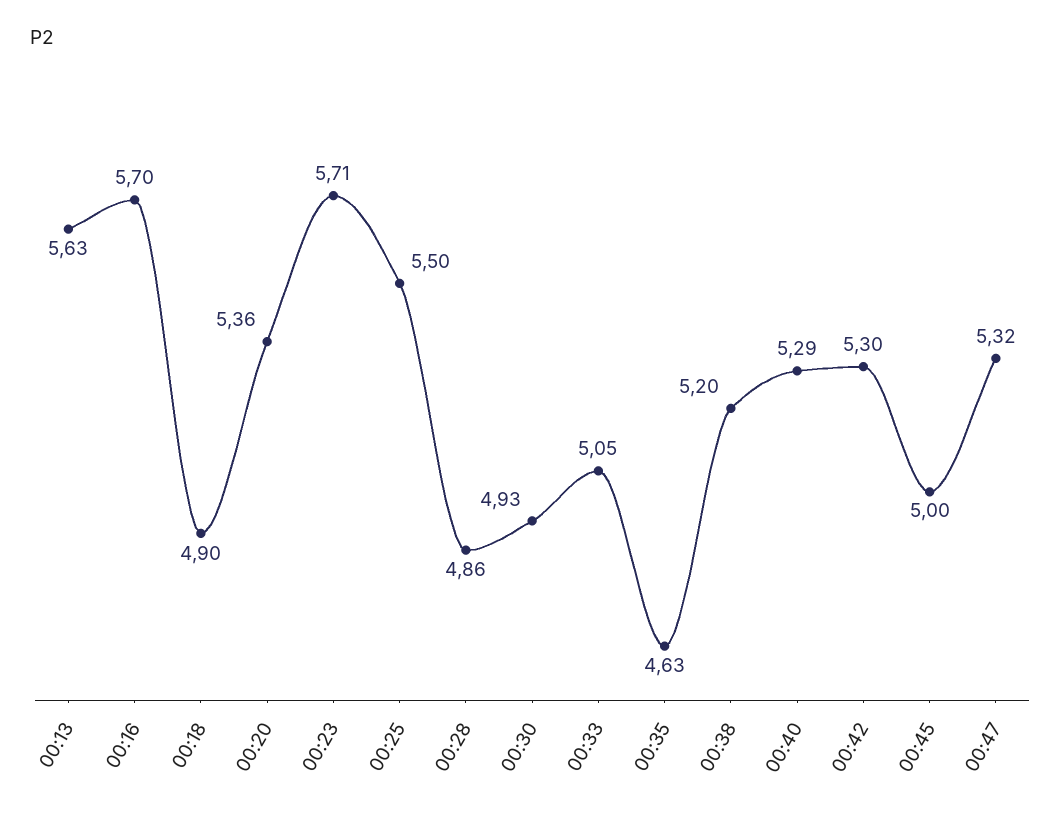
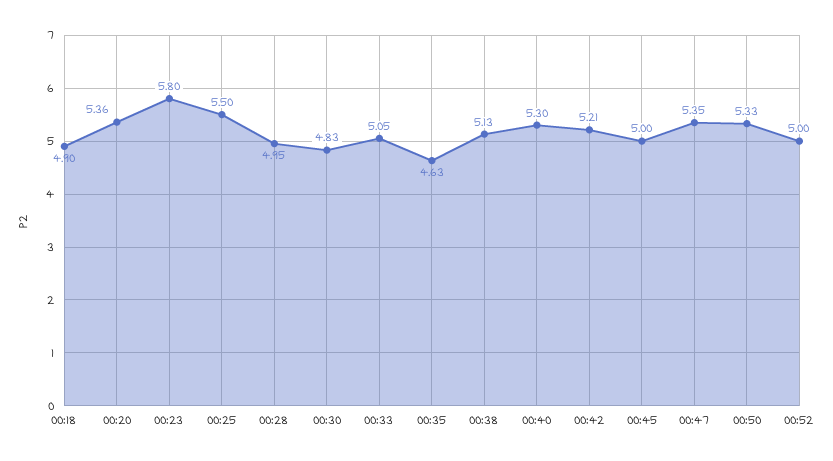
00:13: 5.63 -> none
00:16: 5.7 -> none
00:23: 5.71 -> 5.8
00:28: 4.86 -> 4.95
00:30: 4.93 -> 4.83
00:38: 5.2 -> 5.13
00:40: 5.29 -> 5.3
00:42: 5.3 -> 5.21
00:47: 5.32 -> 5.35
00:50: none -> 5.33
00:52: none -> 5

